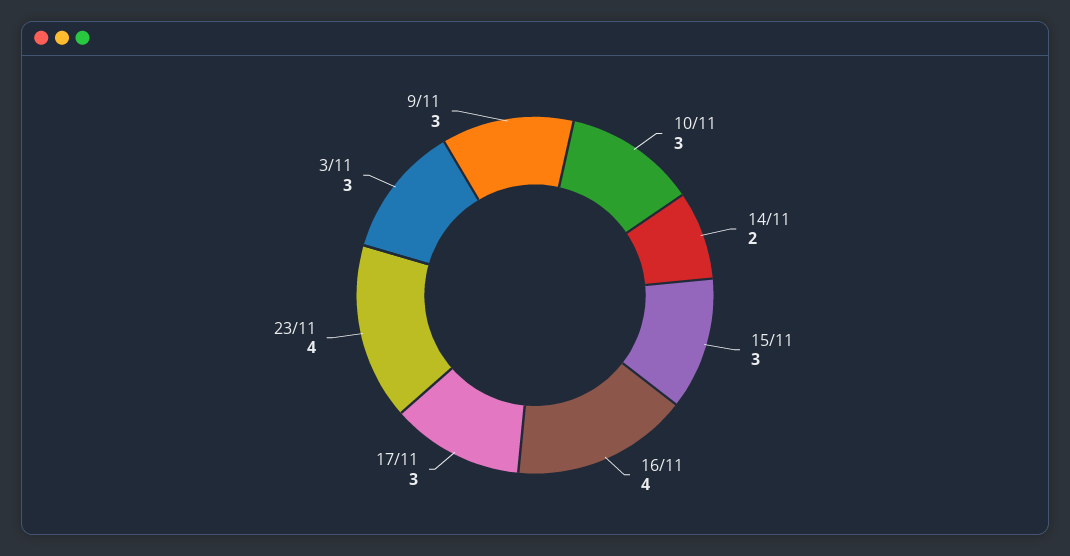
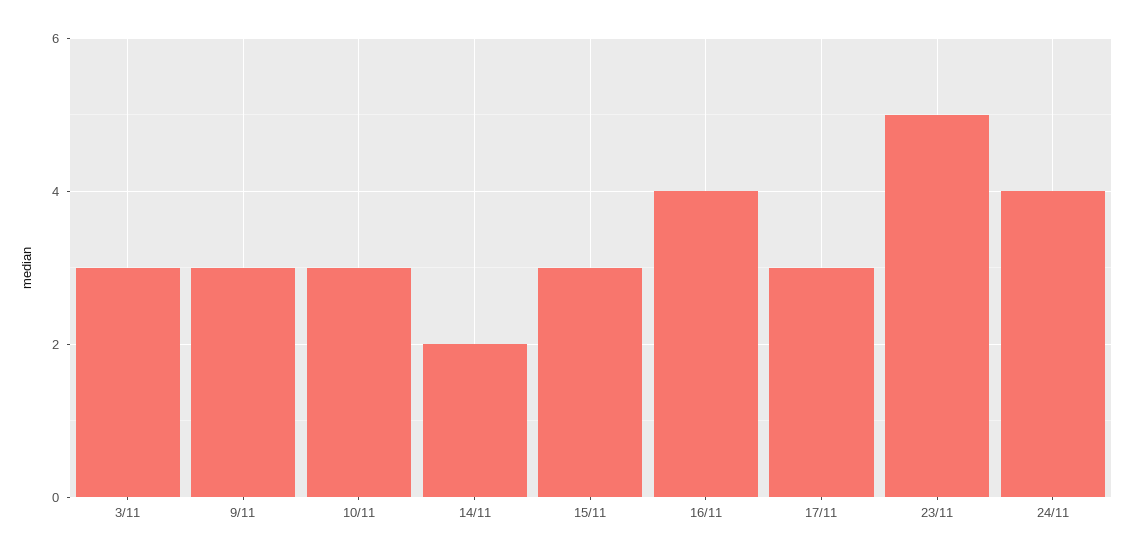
23/11: 4 -> 5
24/11: none -> 4

